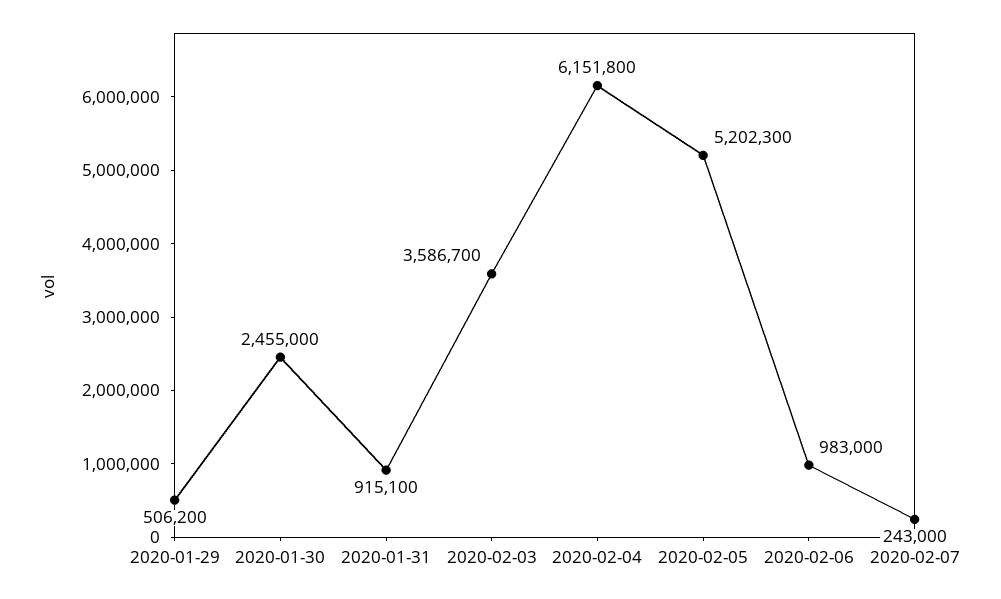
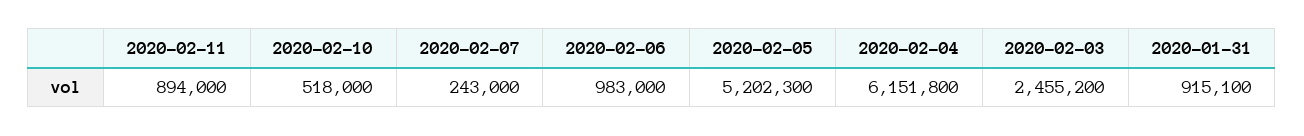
2020-01-29: 506200 -> none
2020-01-30: 2455000 -> none
2020-02-03: 3586700 -> 2455200
2020-02-11: none -> 894000
2020-02-10: none -> 518000

